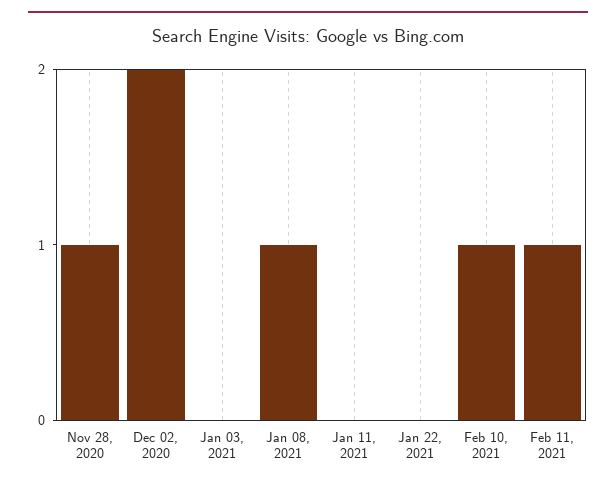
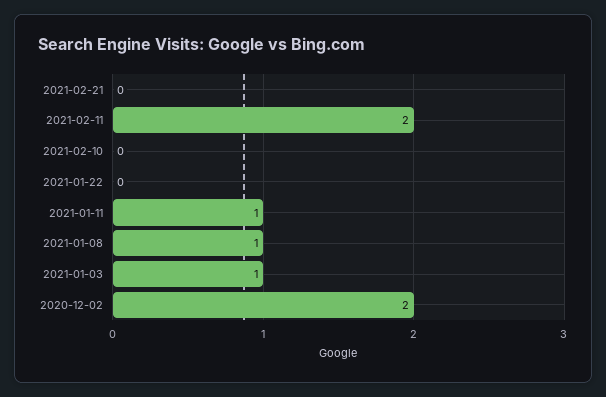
Nov 28, 2020: 1 -> none
Jan 03, 2021: 0 -> 1
Jan 11, 2021: 0 -> 1
Feb 10, 2021: 1 -> 0
Feb 11, 2021: 1 -> 2
2021-02-21: none -> 0

